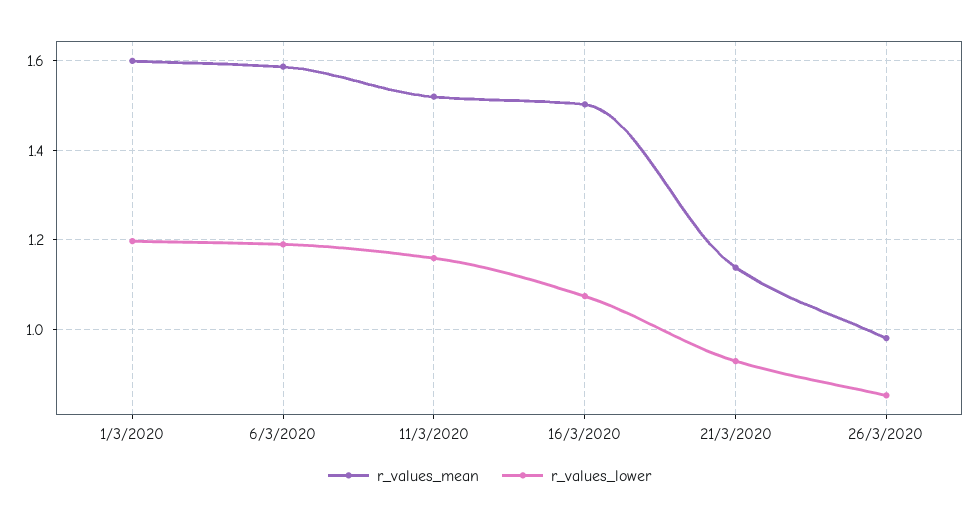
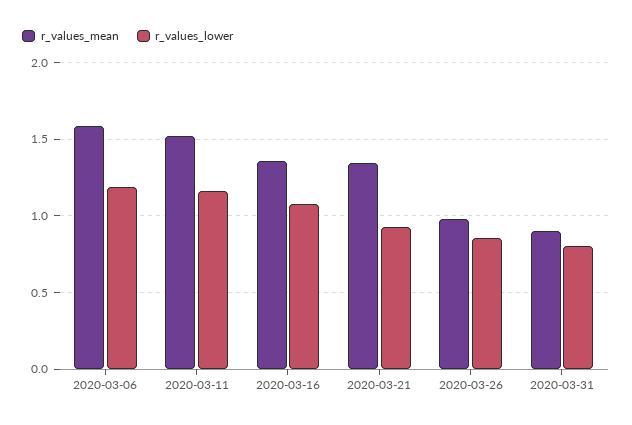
r_values_mean, 1/3/2020: 1.6 -> none
r_values_lower, 1/3/2020: 1.2 -> none
r_values_mean, 16/3/2020: 1.5 -> 1.35
r_values_mean, 21/3/2020: 1.14 -> 1.35
r_values_mean, 2020-03-31: none -> 0.9
r_values_lower, 2020-03-31: none -> 0.8

